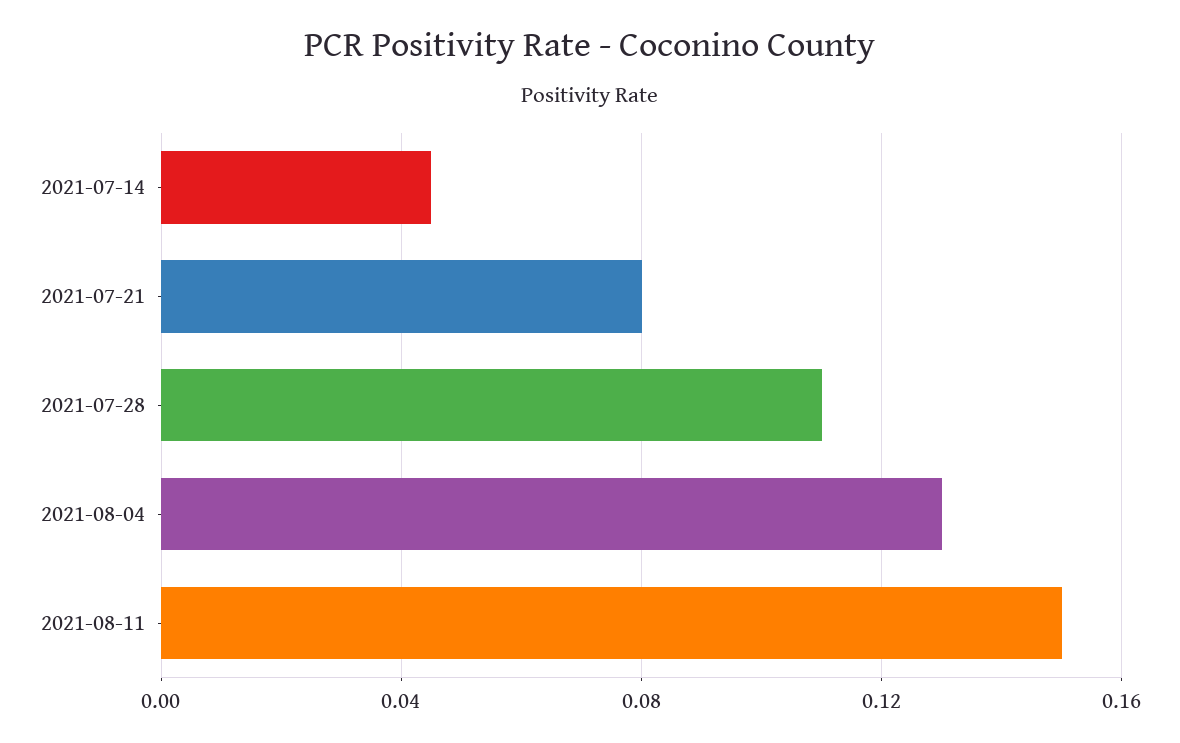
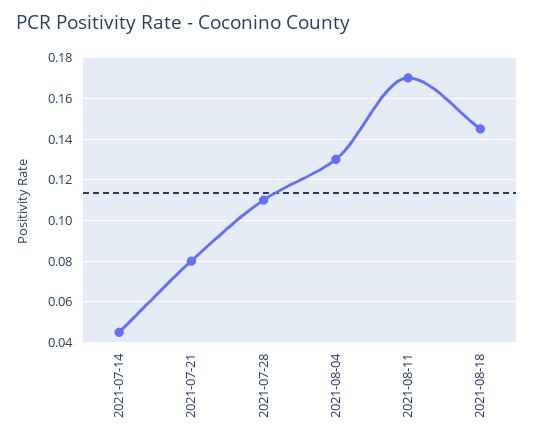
2021-08-11: 0.15 -> 0.17
2021-08-18: none -> 0.145

